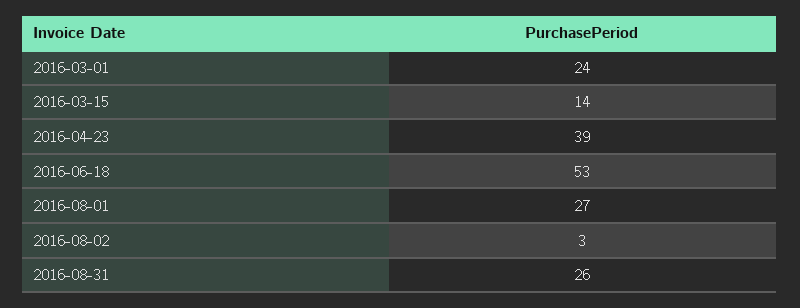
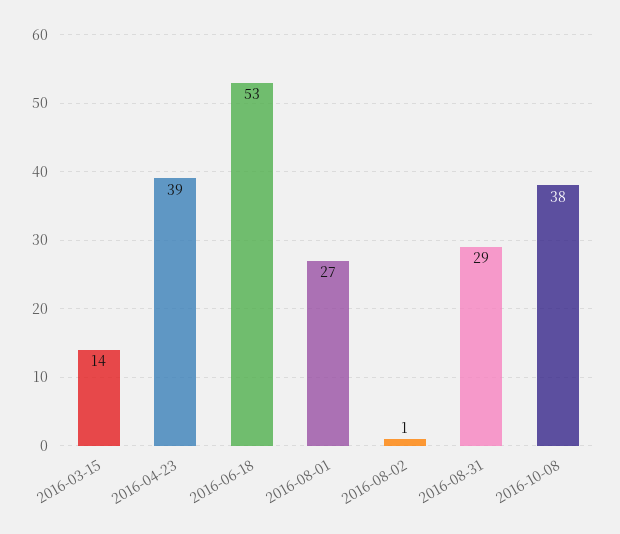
2016-03-01: 24 -> none
2016-08-02: 3 -> 1
2016-08-31: 26 -> 29
2016-10-08: none -> 38

